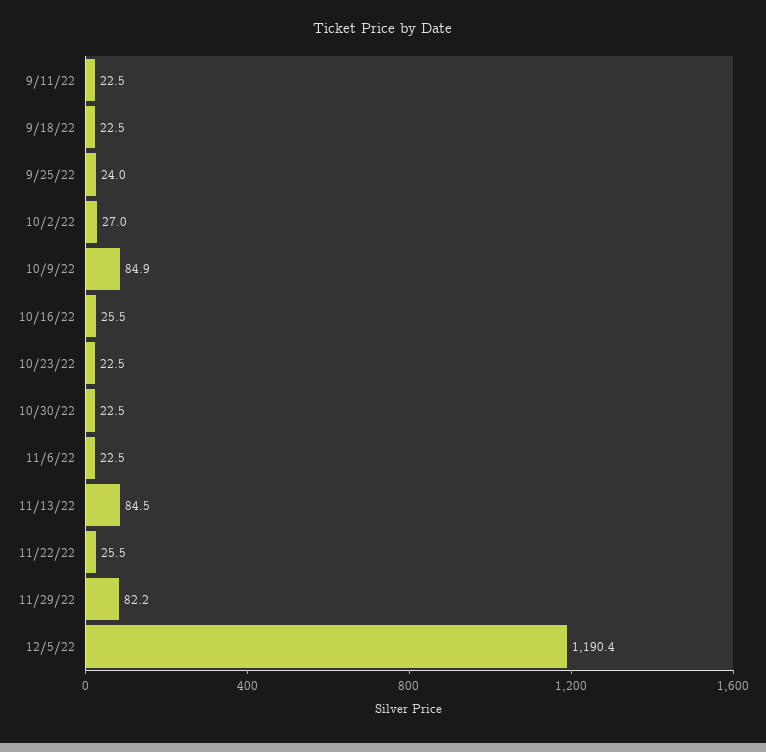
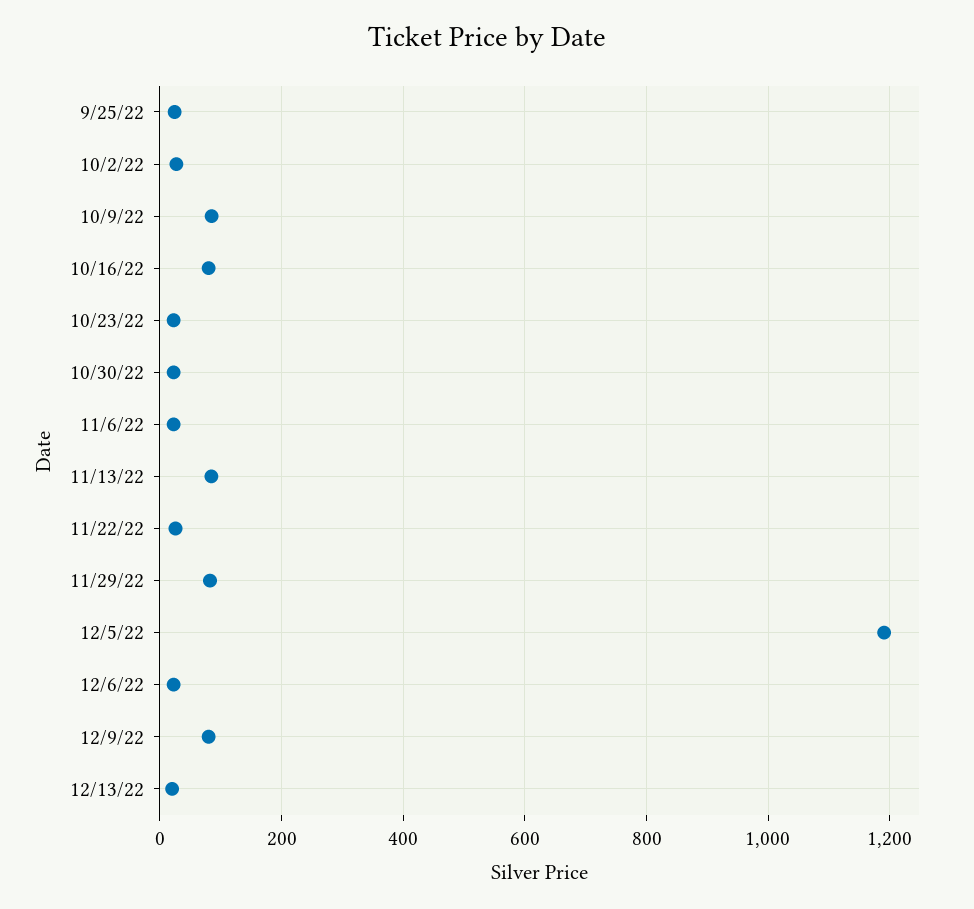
9/11/22: 22.5 -> none
9/18/22: 22.5 -> none
10/16/22: 25.5 -> 80
12/6/22: none -> 20
12/9/22: none -> 80
12/13/22: none -> 20

